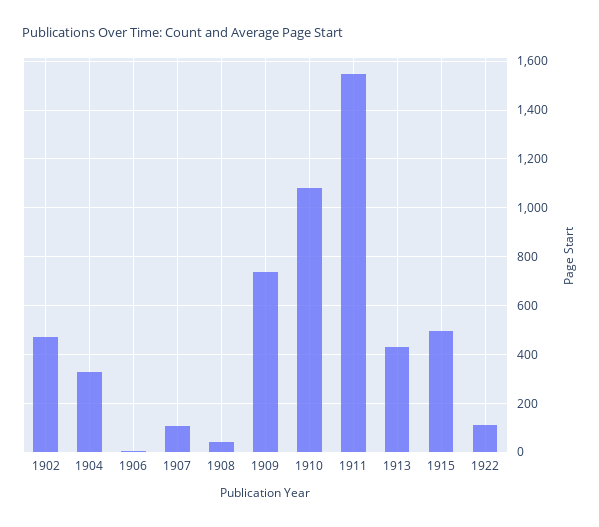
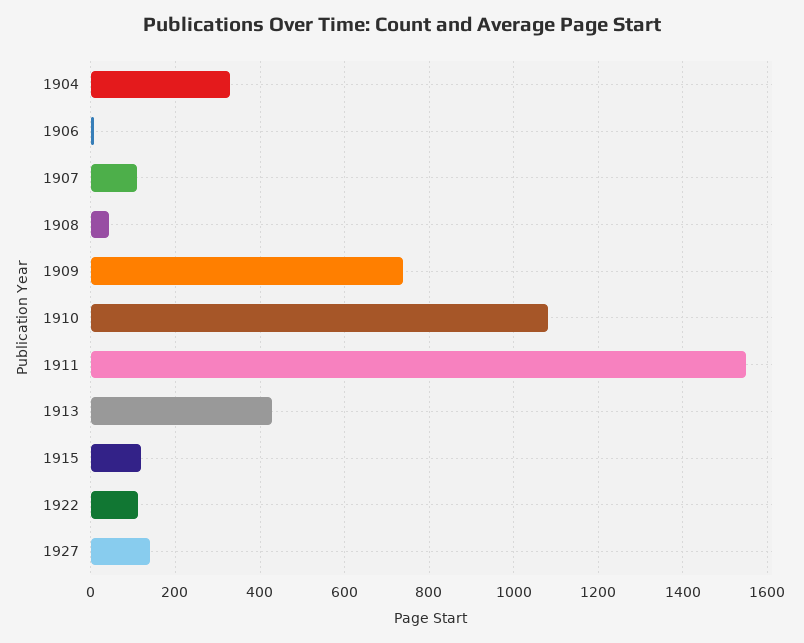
1902: 475 -> none
1915: 500 -> 120
1927: none -> 140

